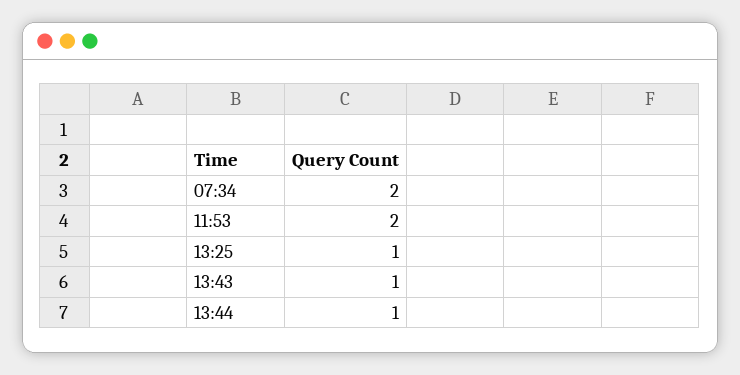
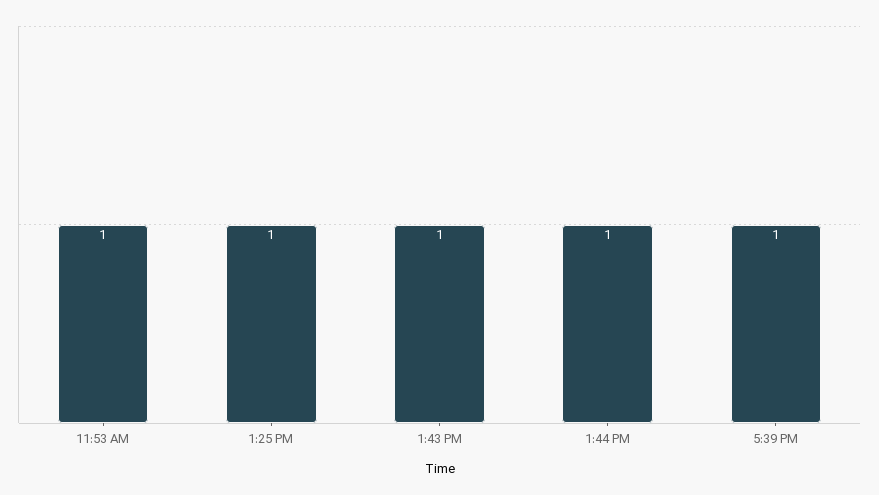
07:34: 2 -> none
11:53: 2 -> 1
5:39 PM: none -> 1

